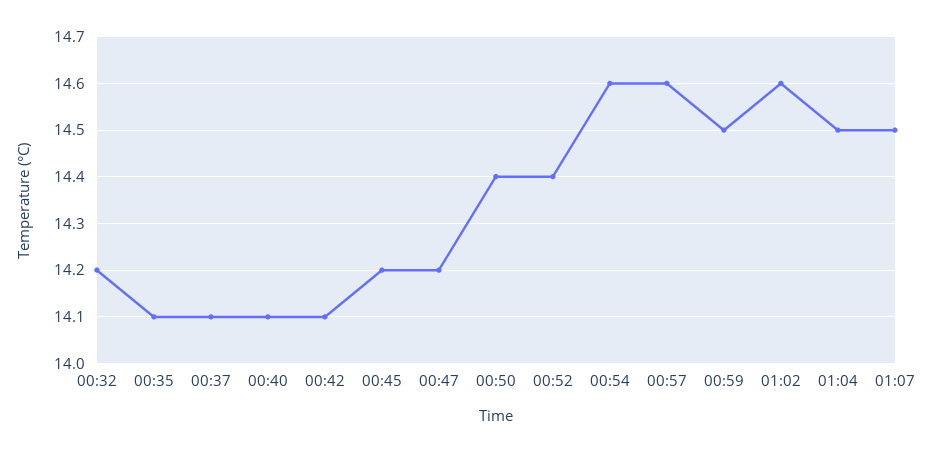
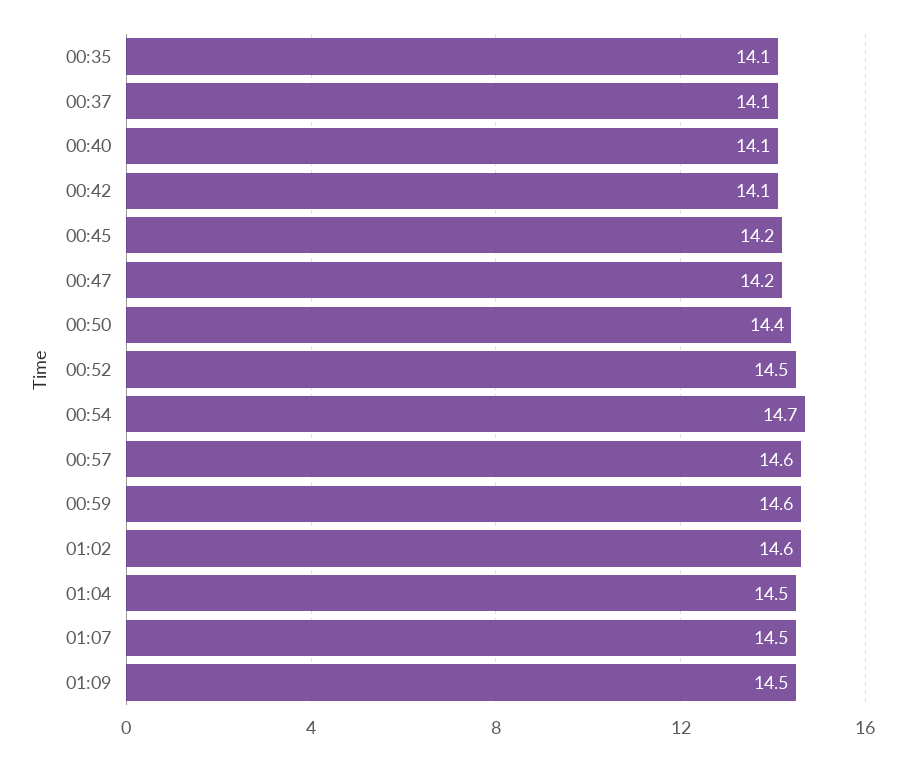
00:32: 14.2 -> none
00:52: 14.4 -> 14.5
00:54: 14.6 -> 14.7
00:59: 14.5 -> 14.6
01:09: none -> 14.5

